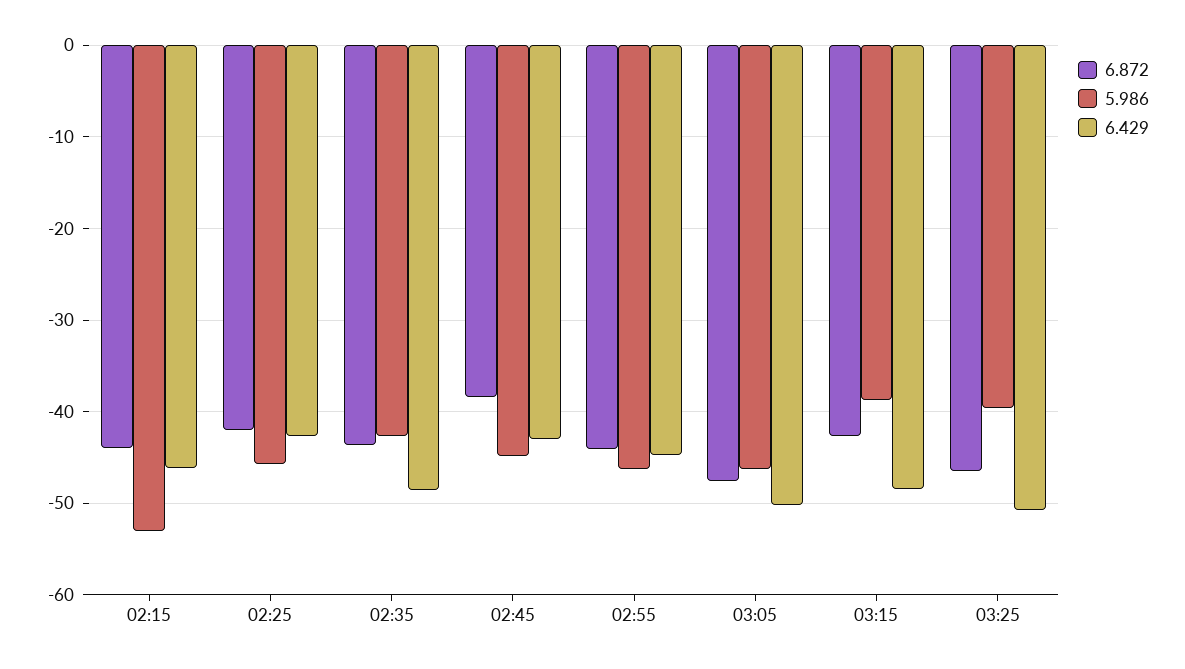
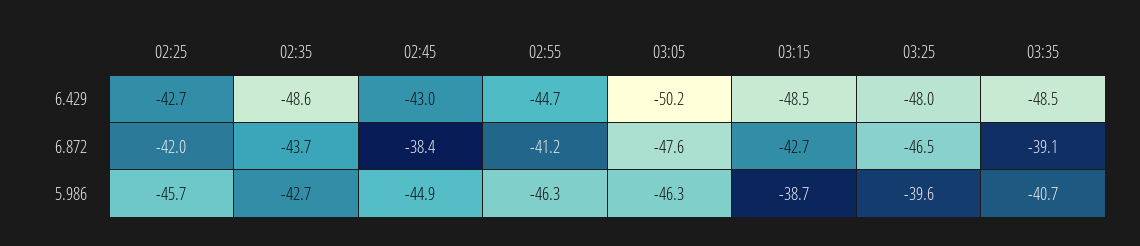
6.872, 02:15: -44 -> none
5.986, 02:15: -53 -> none
6.429, 02:15: -46 -> none
6.872, 02:55: -44 -> -41.2
6.429, 03:25: -51 -> -48
6.429, 03:35: none -> -48.5
6.872, 03:35: none -> -39.1
5.986, 03:35: none -> -40.7

